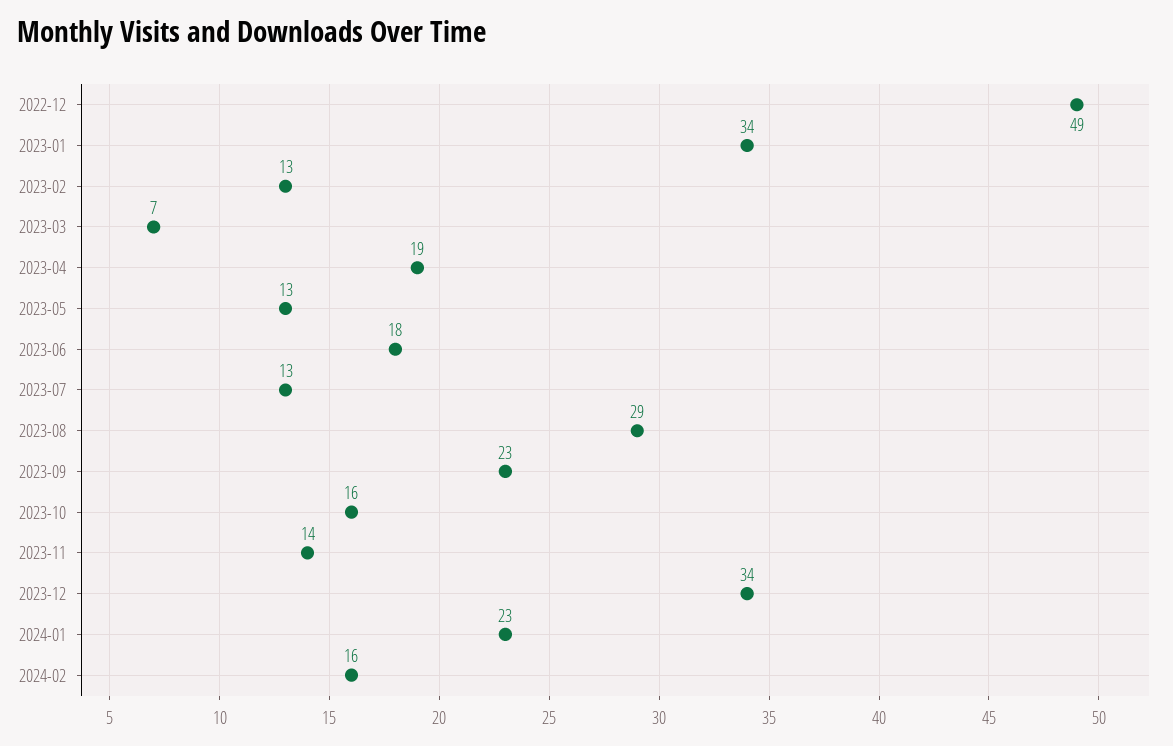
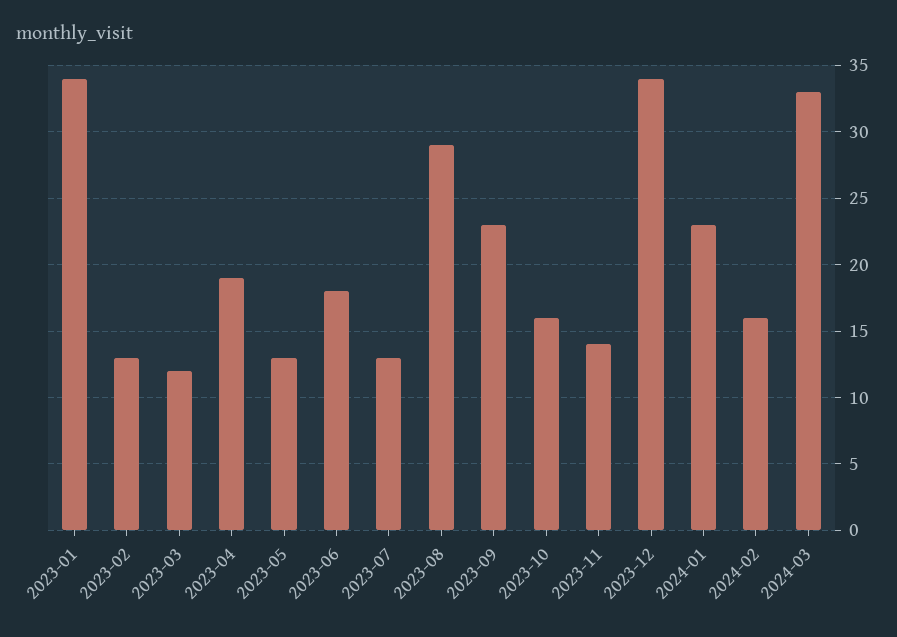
2022-12: 49 -> none
2023-03: 7 -> 12
2024-03: none -> 33

